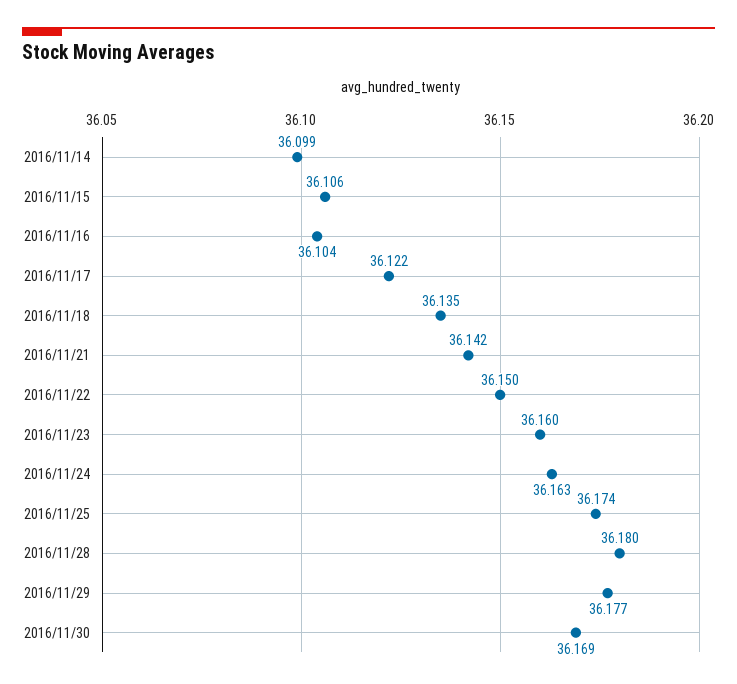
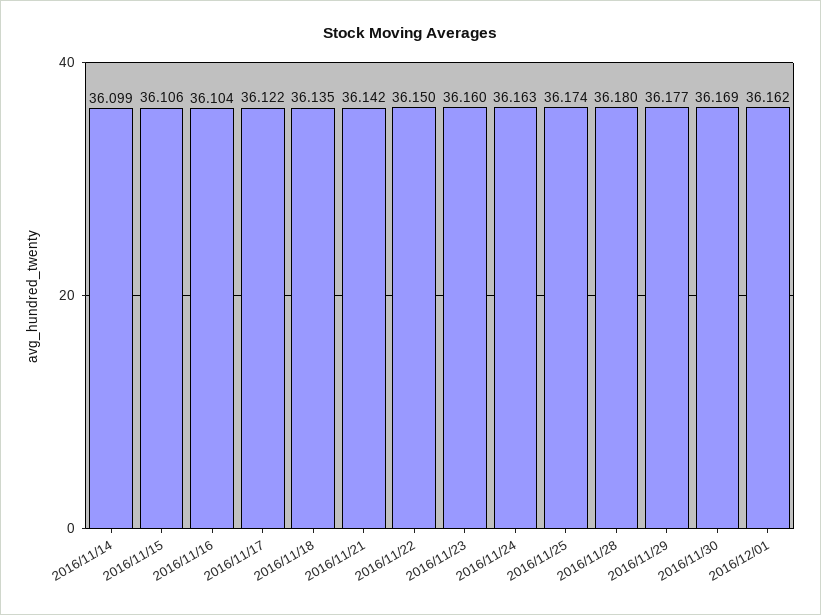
2016/12/01: none -> 36.162

